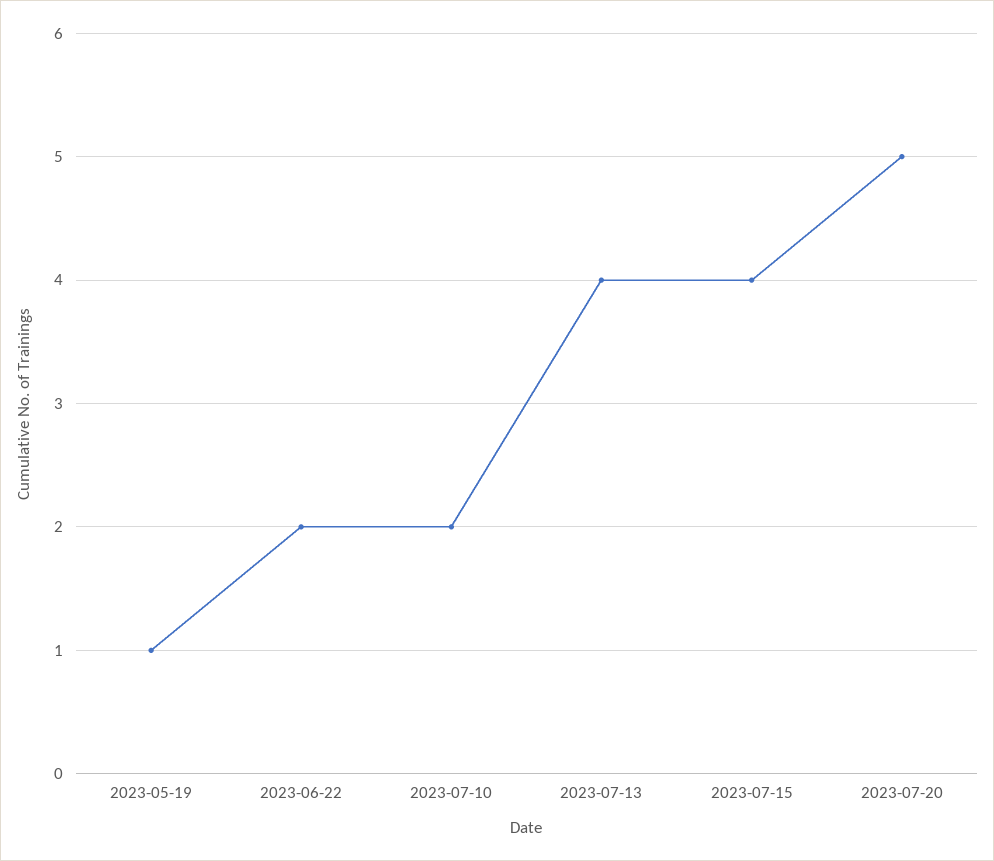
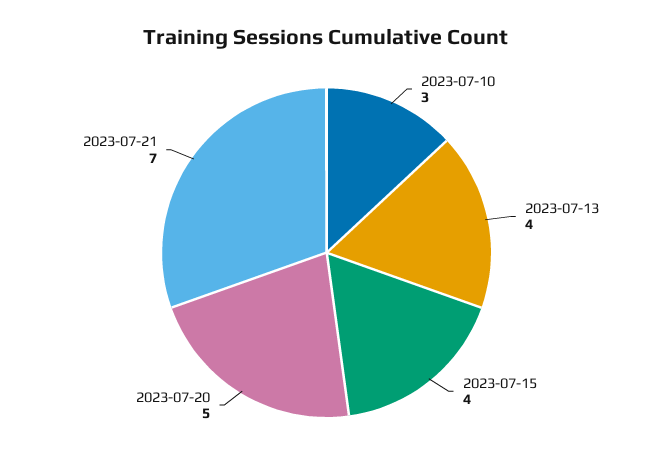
2023-05-19: 1 -> none
2023-06-22: 2 -> none
2023-07-10: 2 -> 3
2023-07-21: none -> 7

